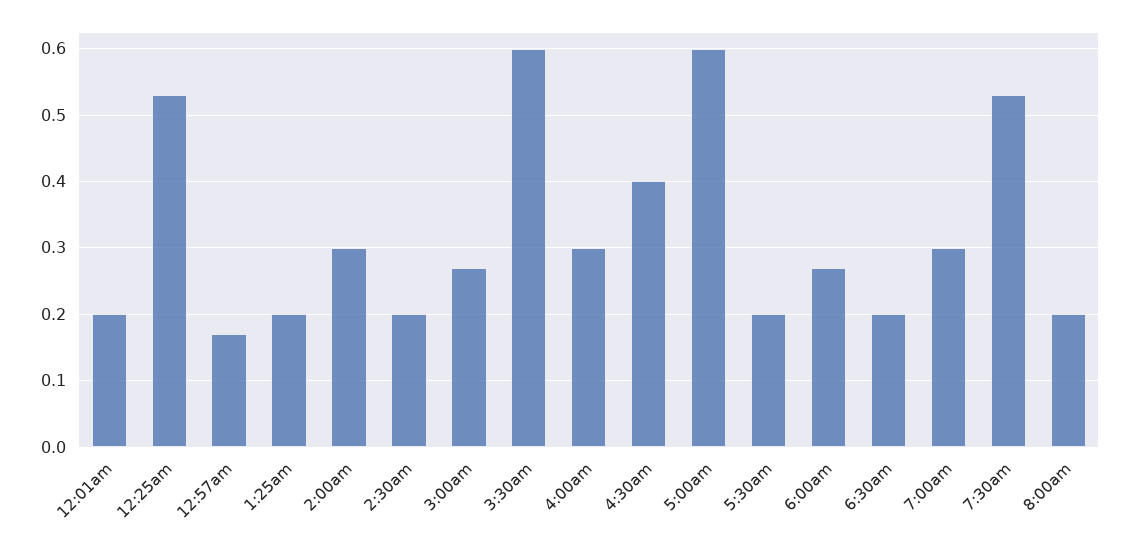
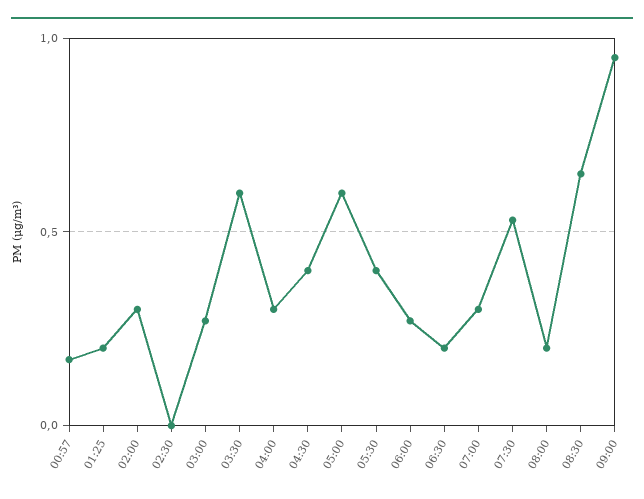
12:01am: 0.2 -> none
12:25am: 0.53 -> none
2:30am: 0.2 -> 0
5:30am: 0.2 -> 0.4
08:30: none -> 0.65
09:00: none -> 0.95

